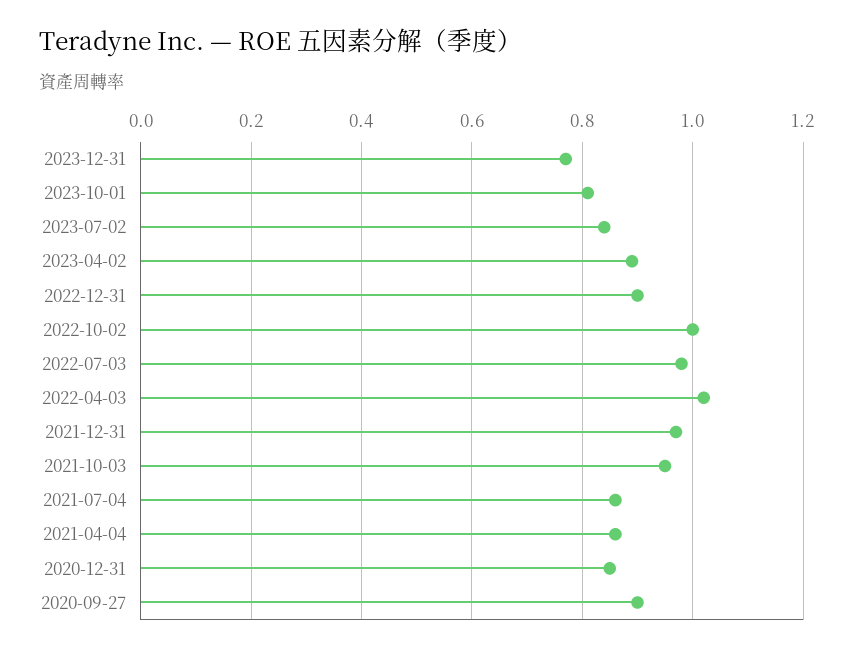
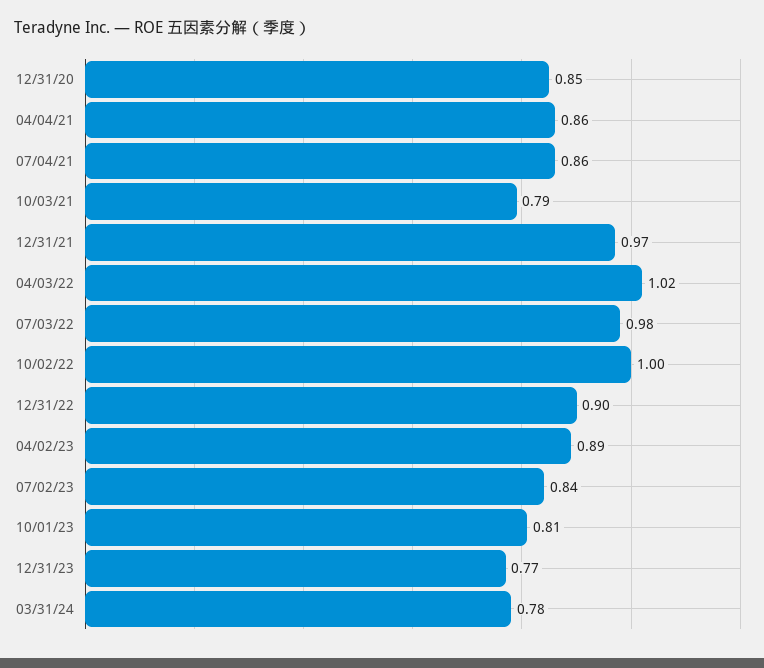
2021-10-03: 0.95 -> 0.79
2020-09-27: 0.9 -> none
03/31/24: none -> 0.78

